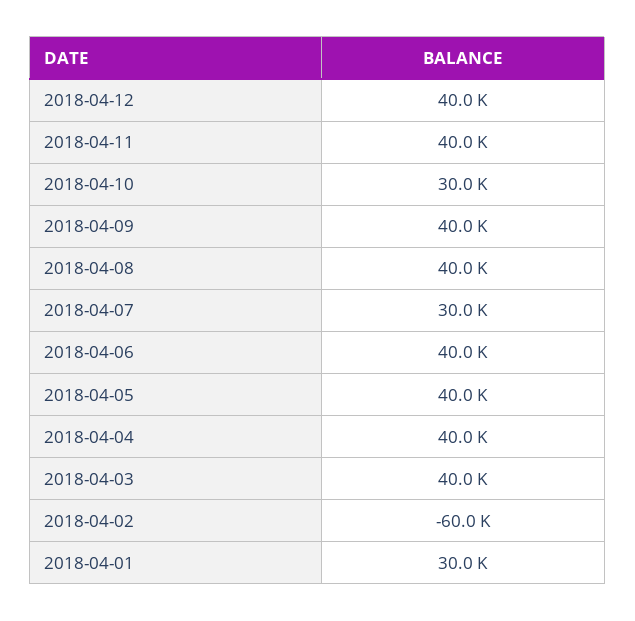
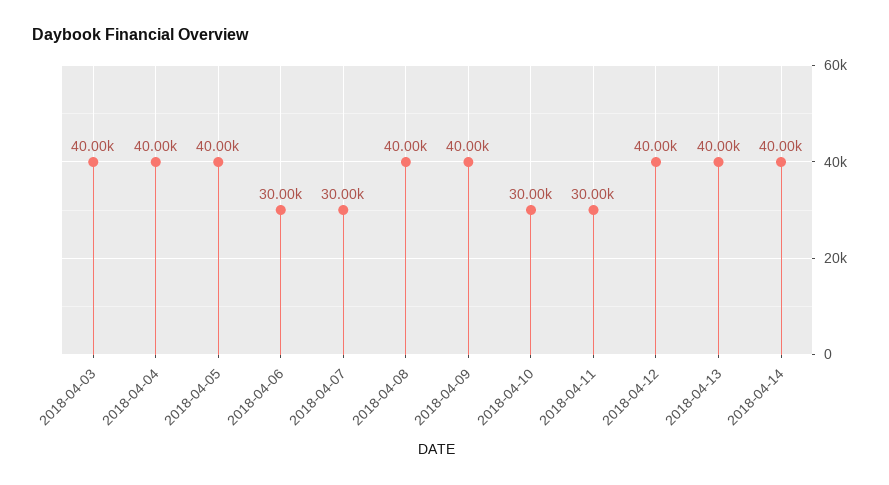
2018-04-11: 40000 -> 30000
2018-04-06: 40000 -> 30000
2018-04-02: -60000 -> none
2018-04-01: 30000 -> none
2018-04-13: none -> 40000
2018-04-14: none -> 40000

